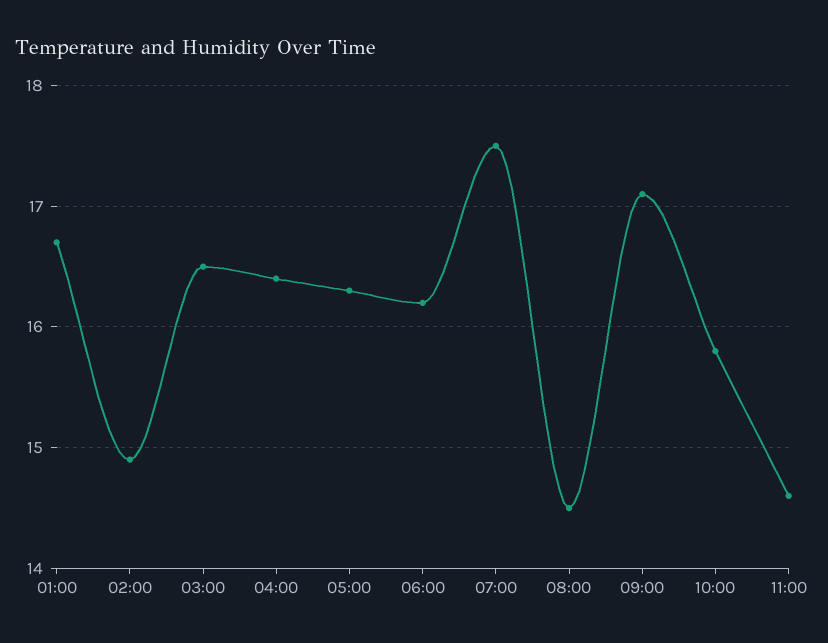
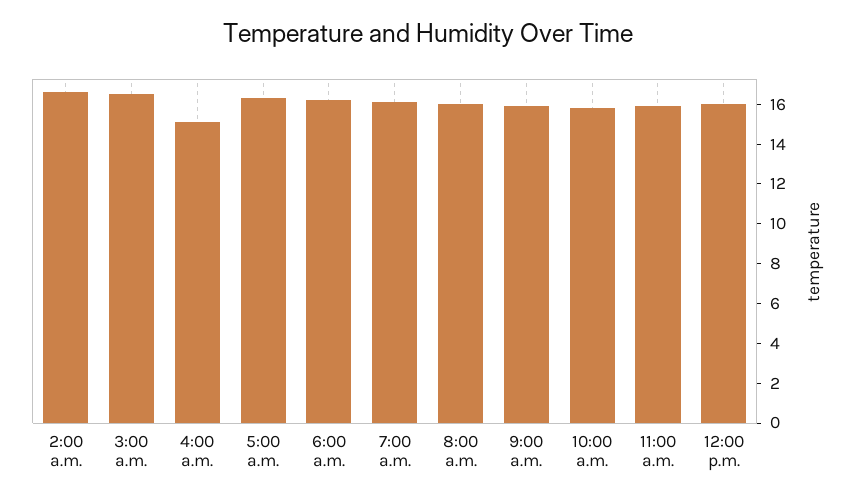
01:00: 16.7 -> none
02:00: 14.9 -> 16.5
04:00: 16.4 -> 15
07:00: 17.5 -> 16
08:00: 14.5 -> 16
09:00: 17.1 -> 16
11:00: 14.6 -> 16
12:00 p.m.: none -> 16

